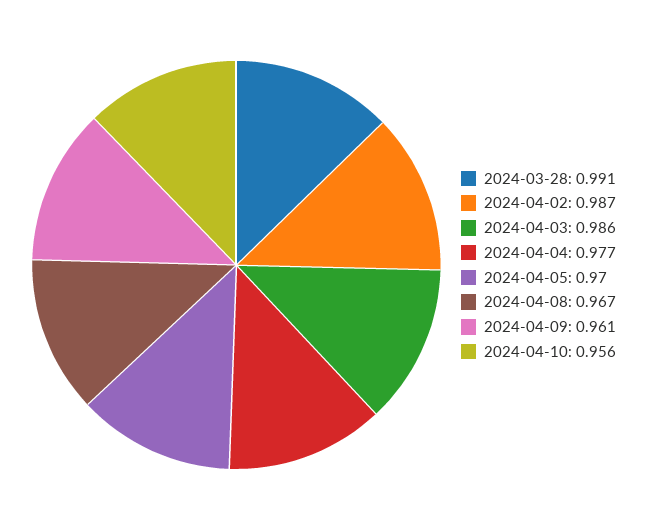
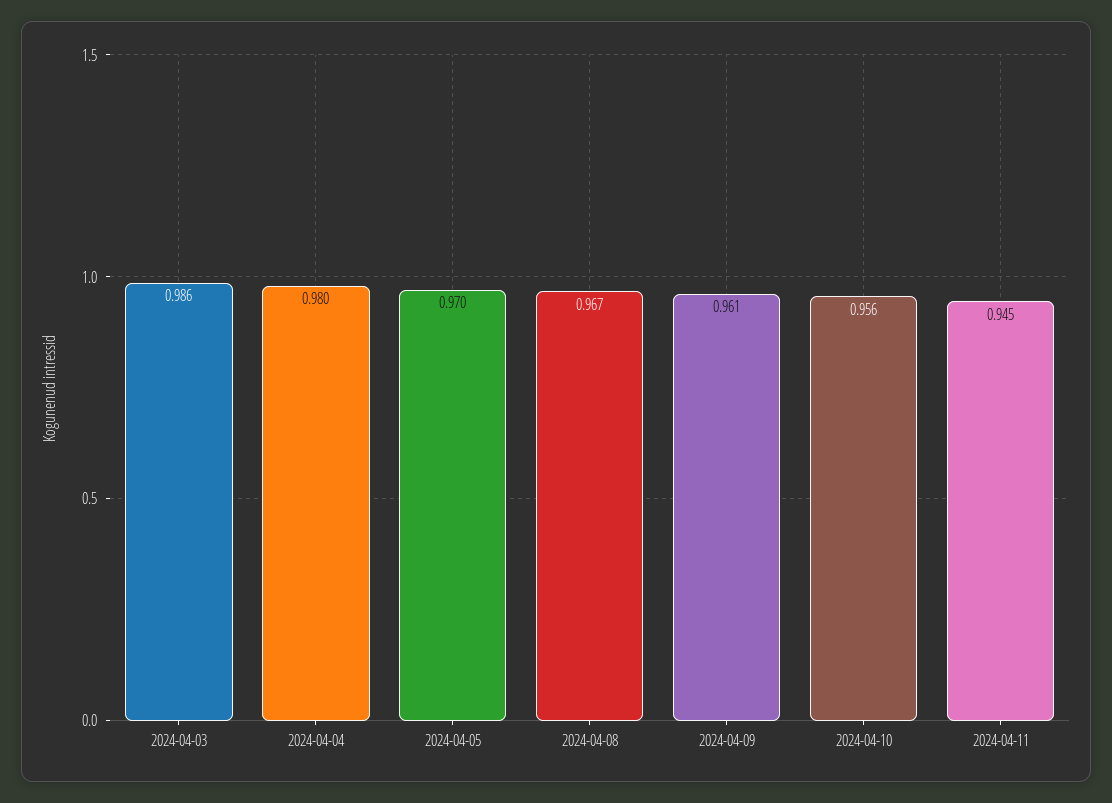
2024-03-28: 0.991 -> none
2024-04-02: 0.987 -> none
2024-04-04: 0.977 -> 0.98
2024-04-11: none -> 0.945

